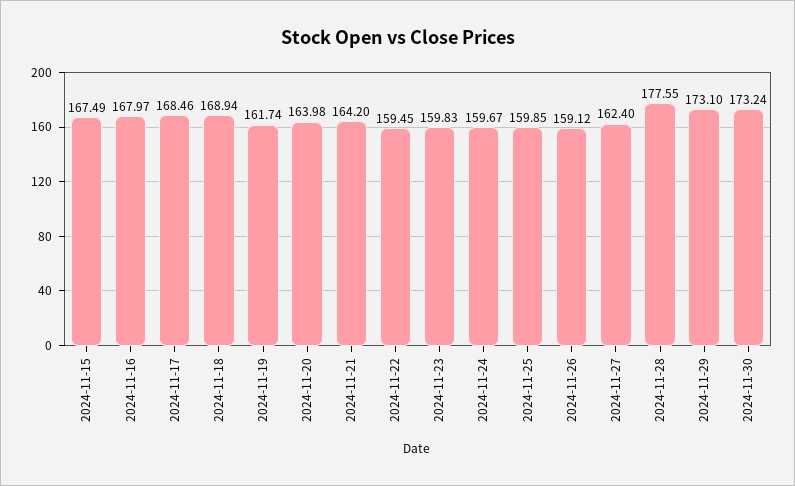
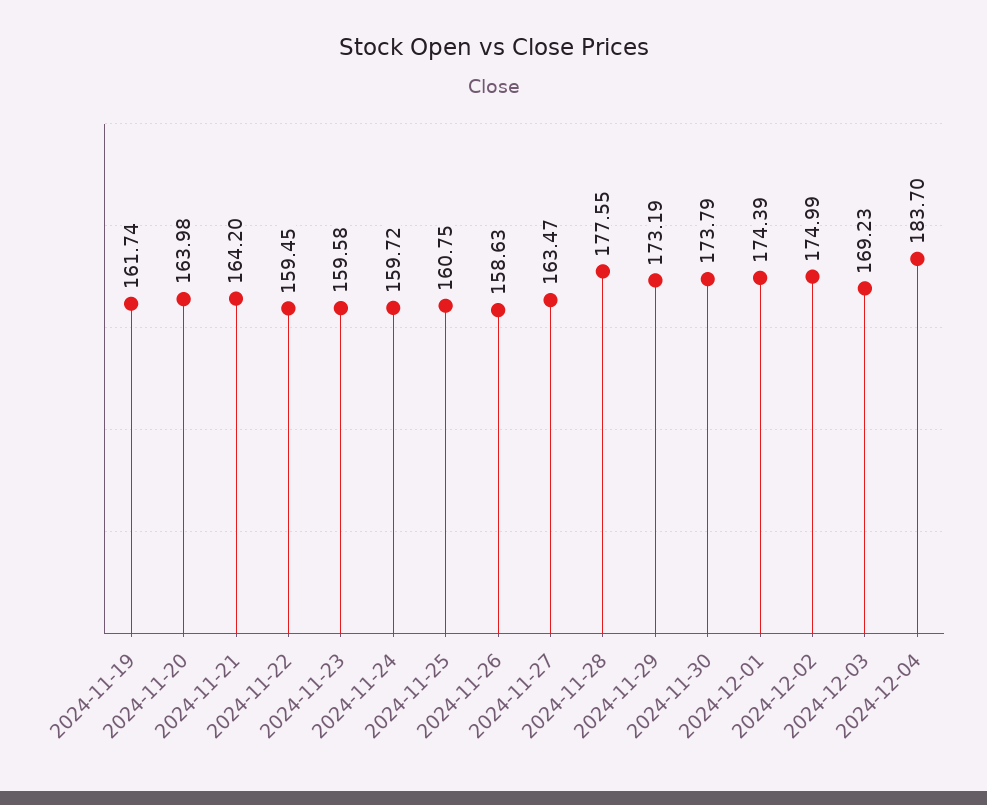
2024-11-15: 167.49 -> none
2024-11-16: 167.97 -> none
2024-11-17: 168.46 -> none
2024-11-18: 168.94 -> none
2024-11-23: 159.83 -> 159.58
2024-11-24: 159.67 -> 159.72
2024-11-25: 159.85 -> 160.75
2024-11-26: 159.12 -> 158.63
2024-11-27: 162.4 -> 163.47
2024-11-29: 173.1 -> 173.19
2024-11-30: 173.24 -> 173.79
2024-12-01: none -> 174.39
2024-12-02: none -> 174.99
2024-12-03: none -> 169.23
2024-12-04: none -> 183.7

